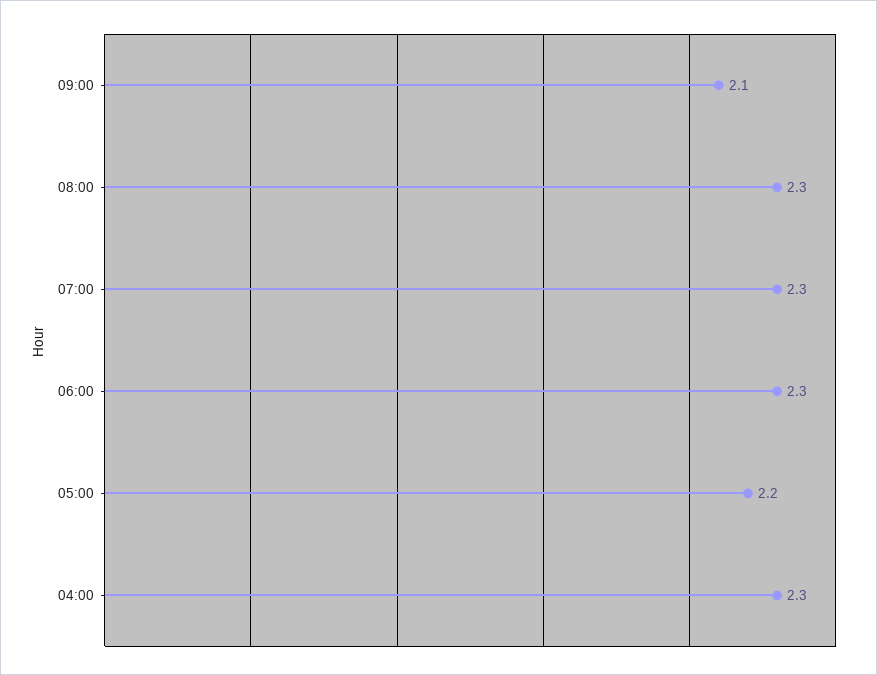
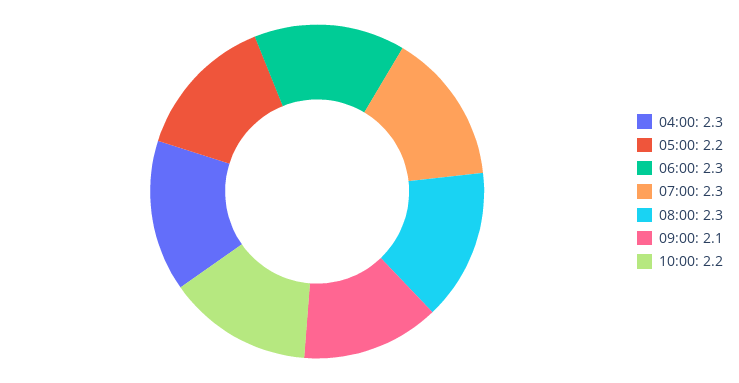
10:00: none -> 2.2

